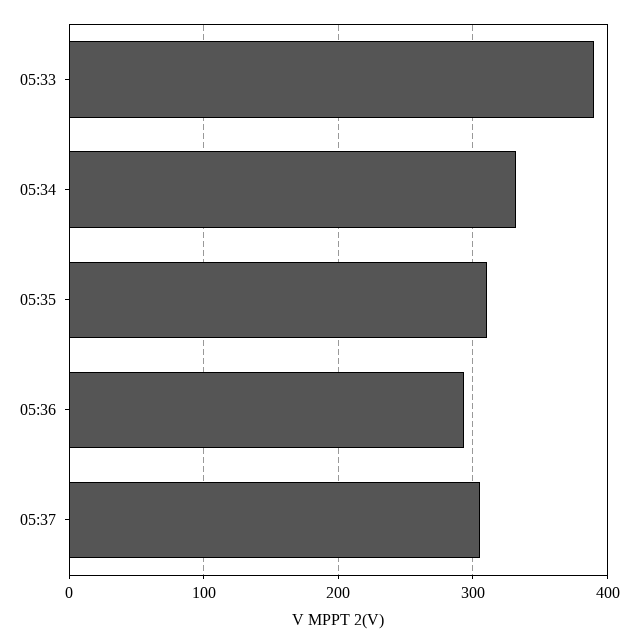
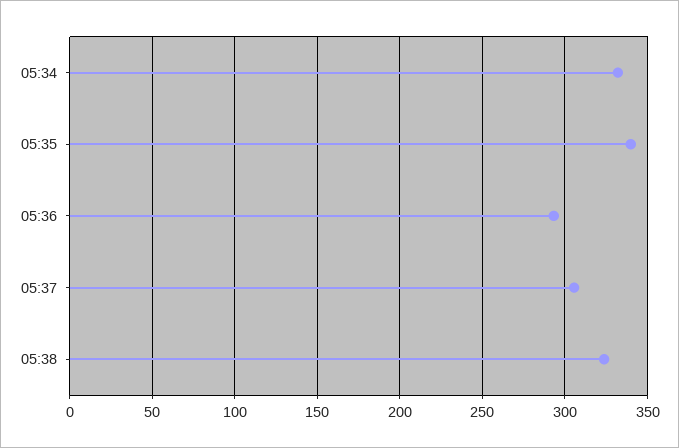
05:33: 390 -> none
05:35: 310 -> 340
05:38: none -> 325

